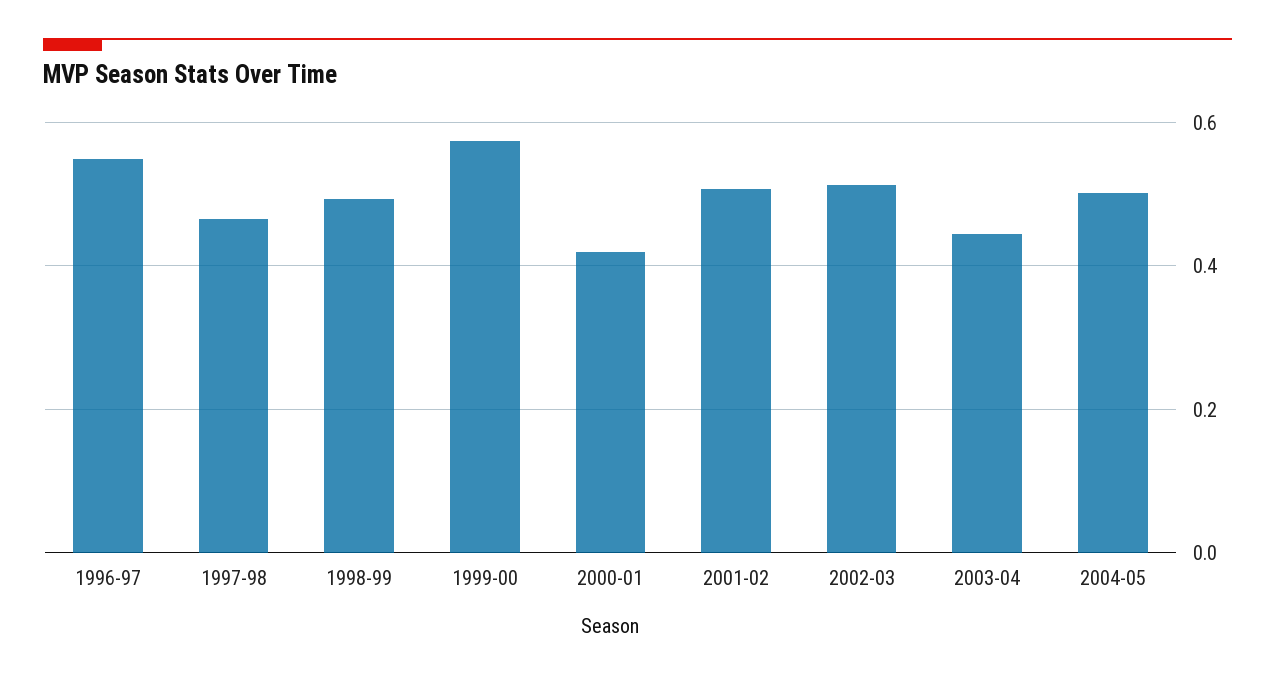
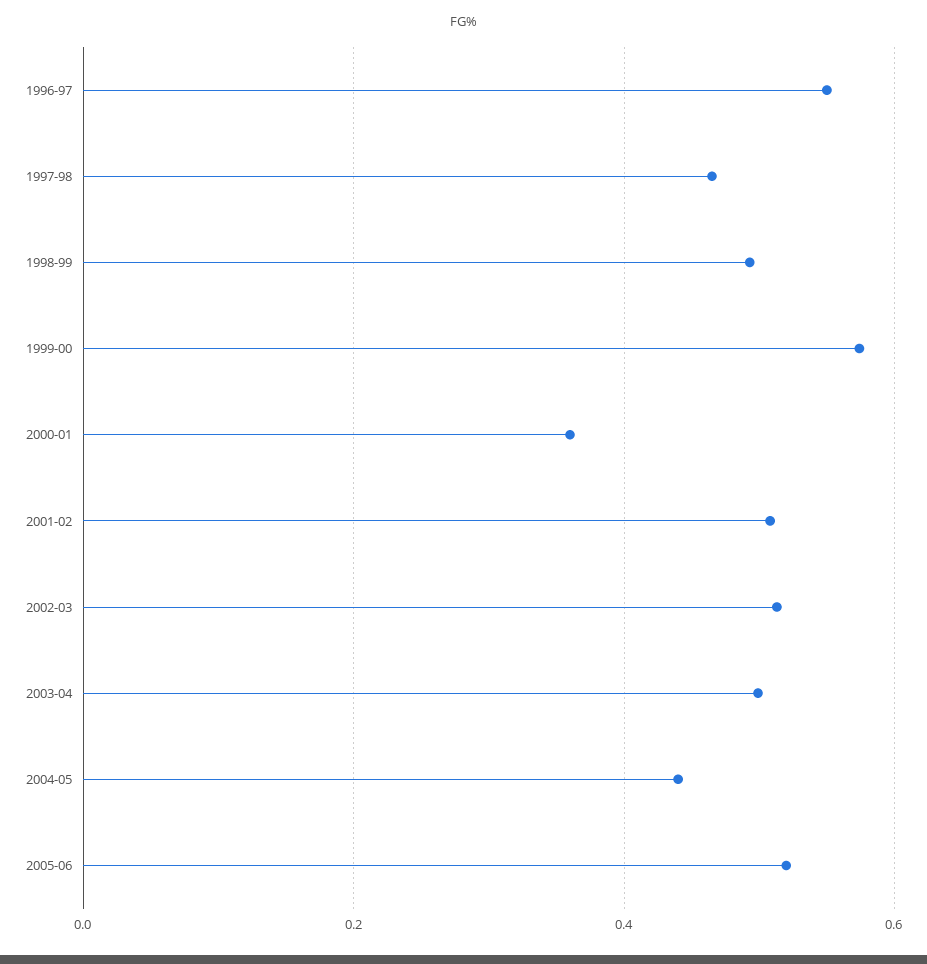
2000-01: 0.42 -> 0.36
2003-04: 0.44 -> 0.5
2004-05: 0.5 -> 0.44
2005-06: none -> 0.52

